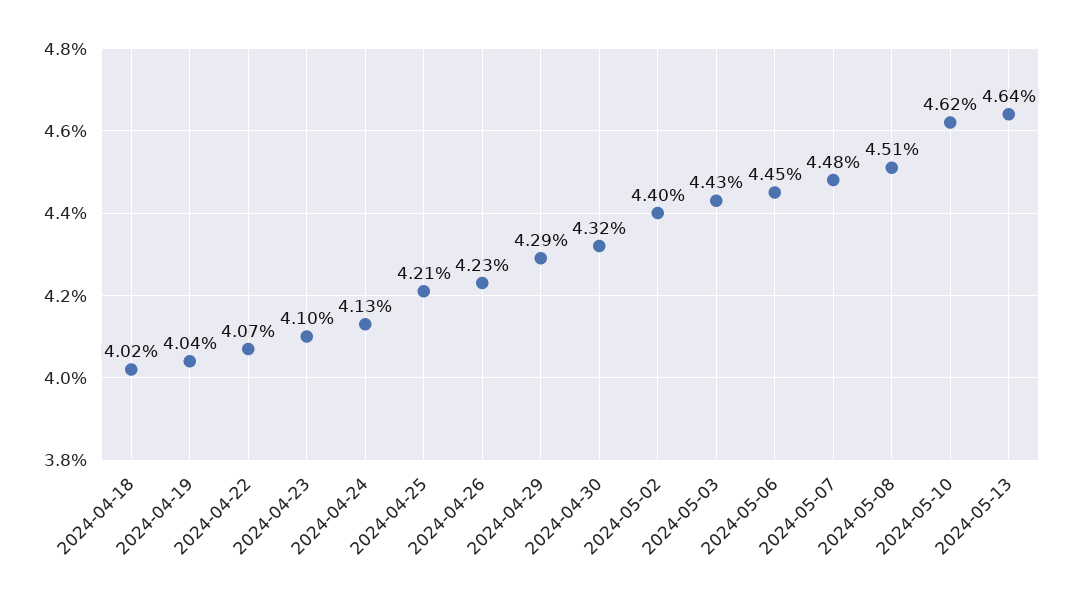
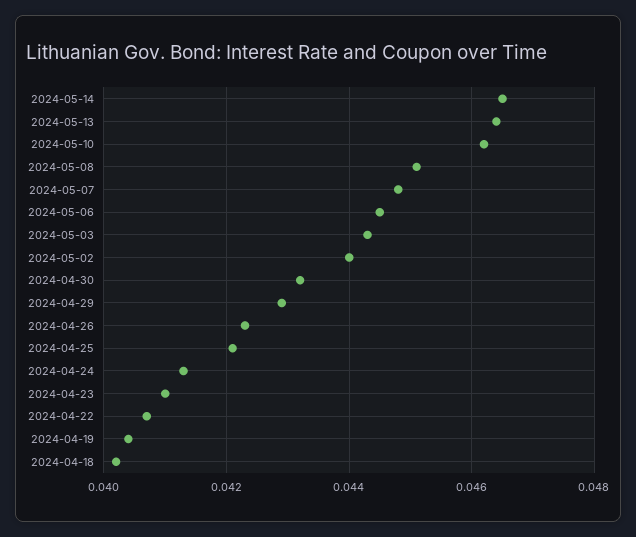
2024-05-14: none -> 0.0465

